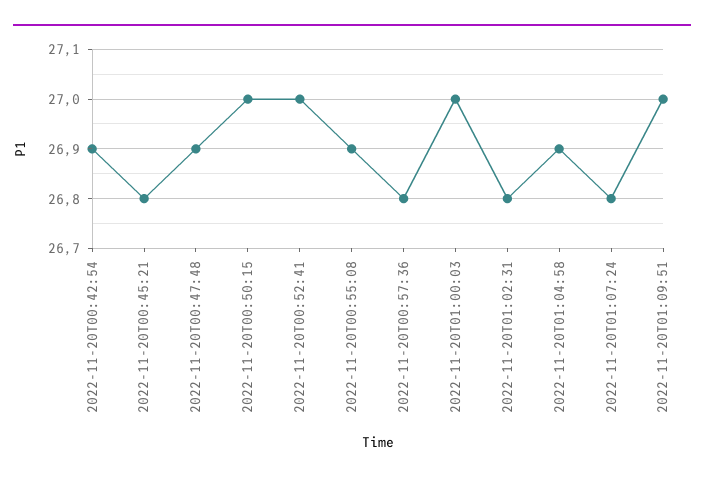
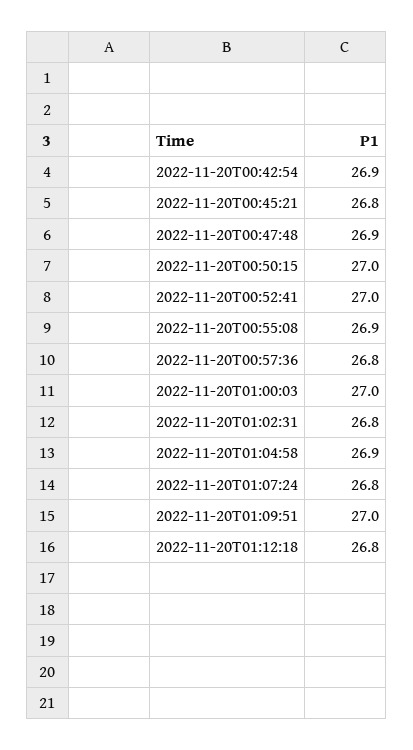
2022-11-20T01:12:18: none -> 26.8

